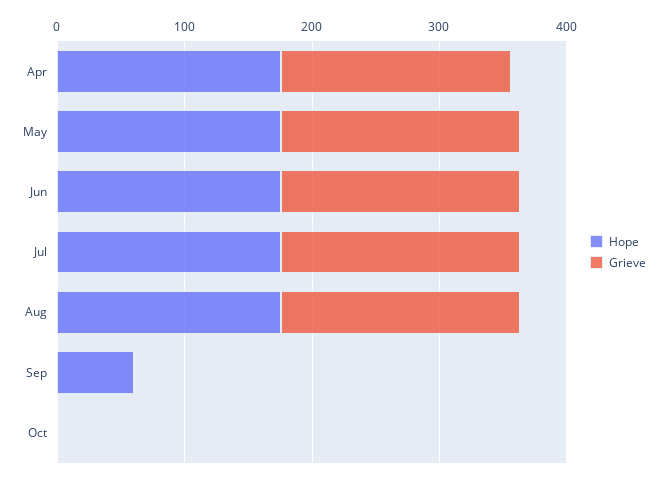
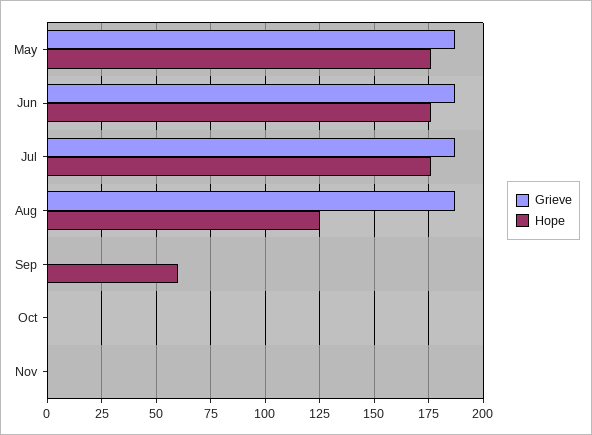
Hope, Apr: 180 -> none
Grieve, Apr: 180 -> none
Hope, Aug: 180 -> 125
Grieve, Nov: none -> 0
Hope, Nov: none -> 0

